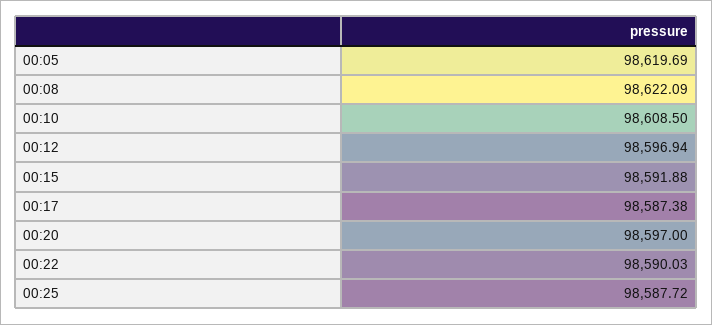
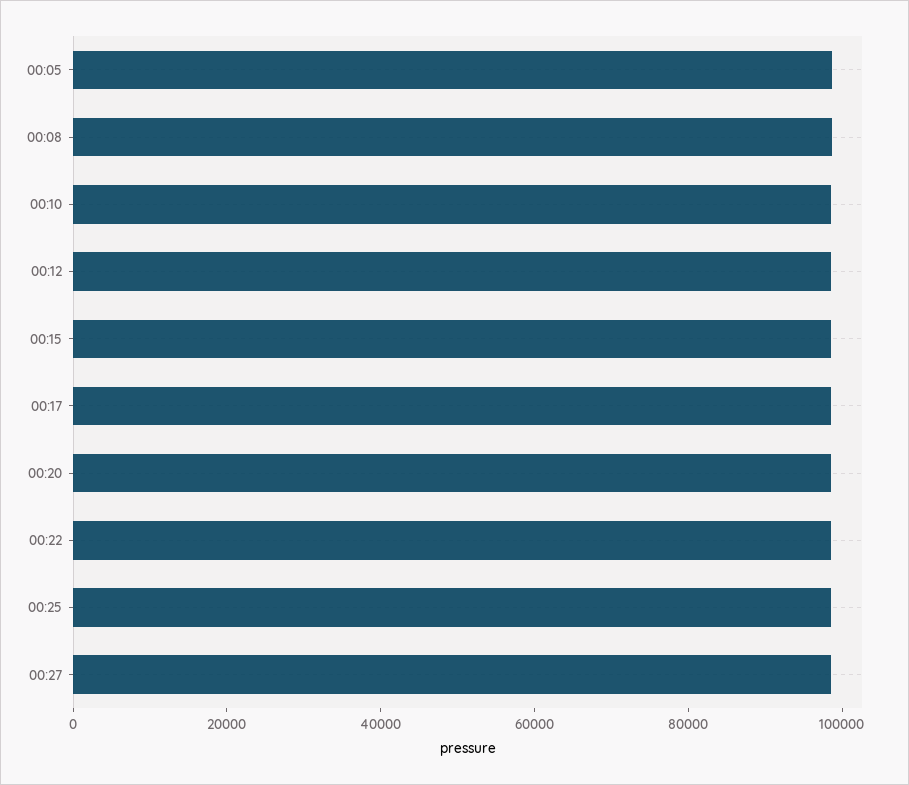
00:27: none -> 100000

